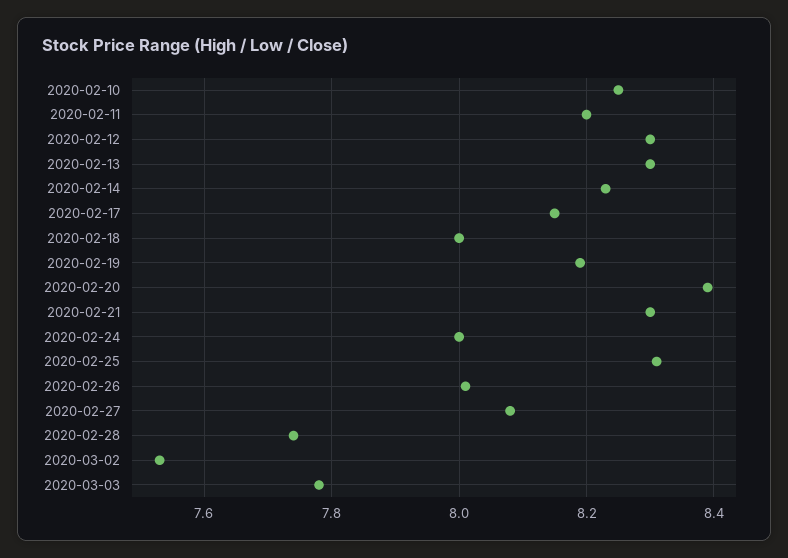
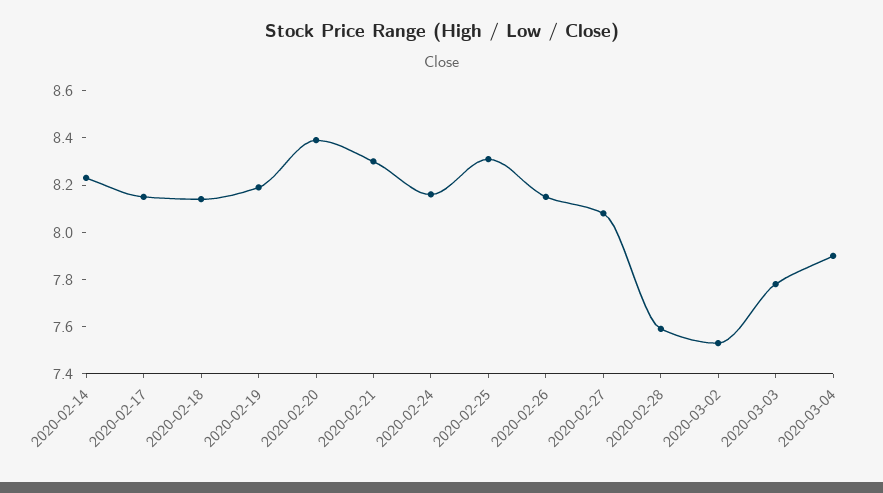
2020-02-10: 8.25 -> none
2020-02-11: 8.2 -> none
2020-02-12: 8.3 -> none
2020-02-13: 8.3 -> none
2020-02-18: 8 -> 8.15
2020-02-24: 8 -> 8.15
2020-02-26: 8 -> 8.15
2020-02-28: 7.75 -> 7.6
2020-03-04: none -> 7.9

